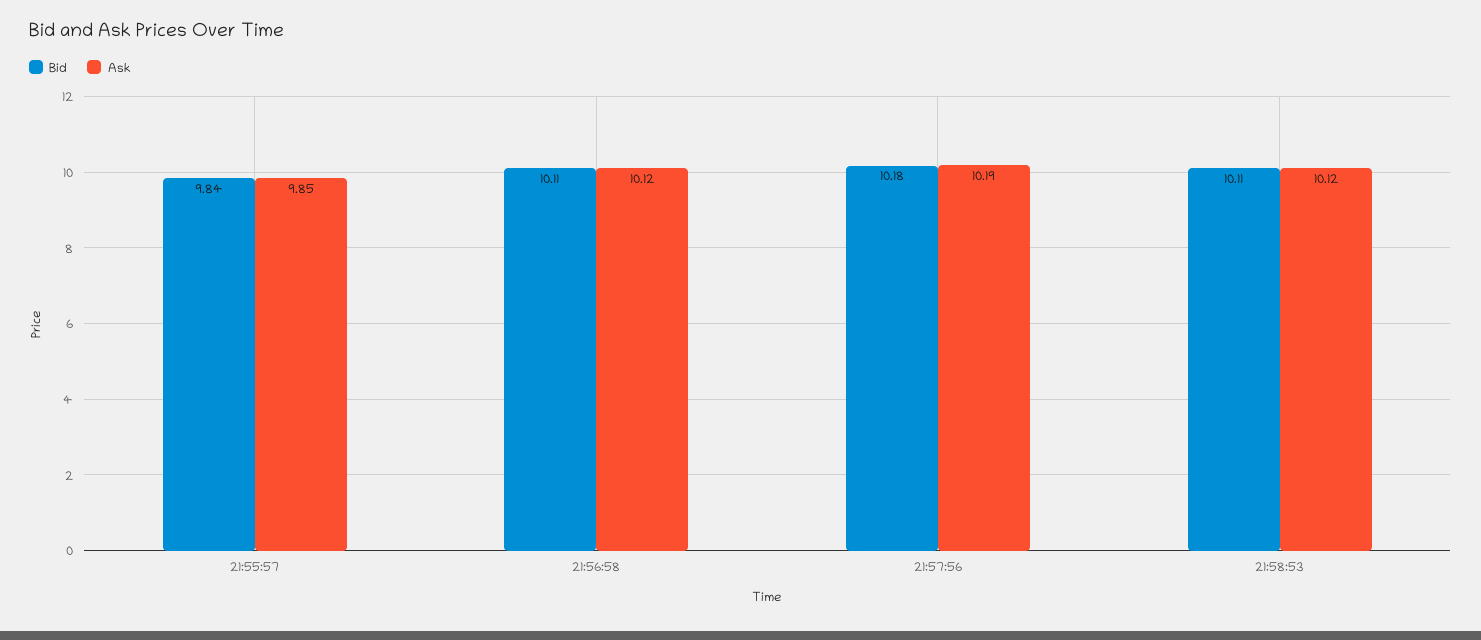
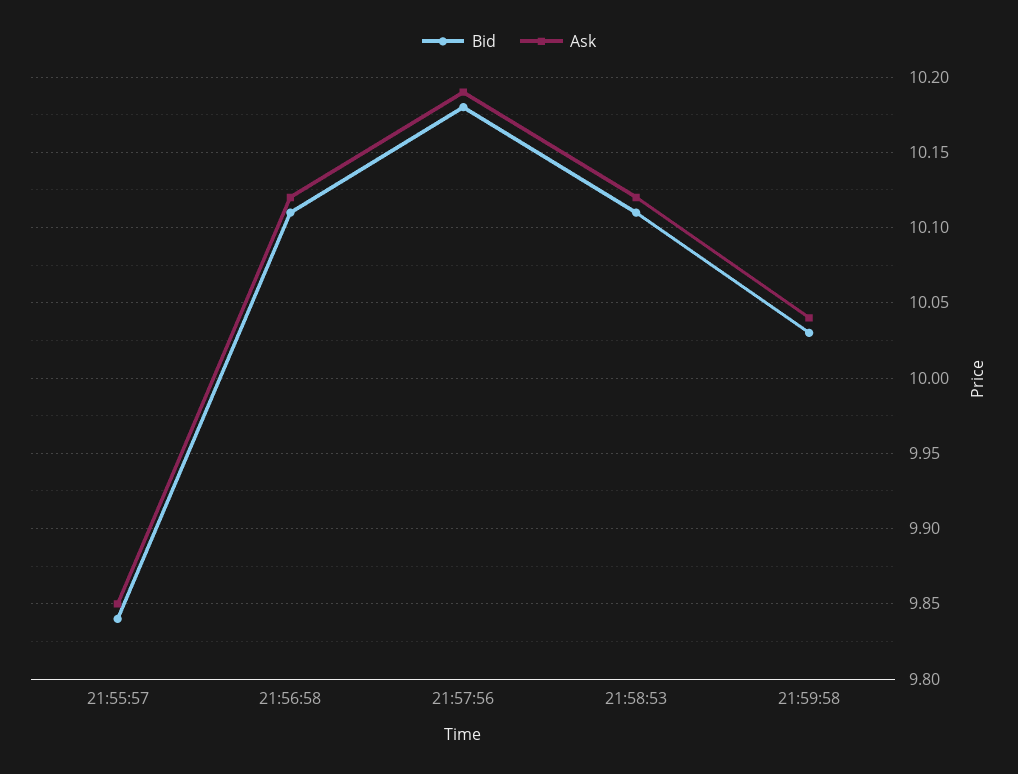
Bid, 21:59:58: none -> 10.03
Ask, 21:59:58: none -> 10.04

